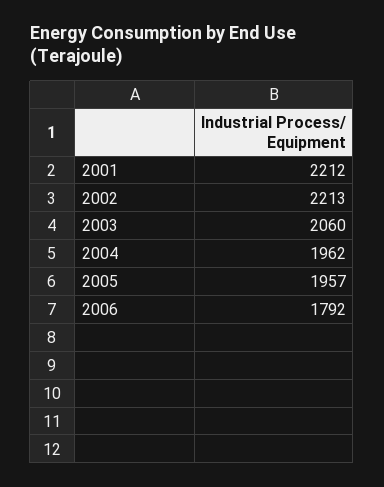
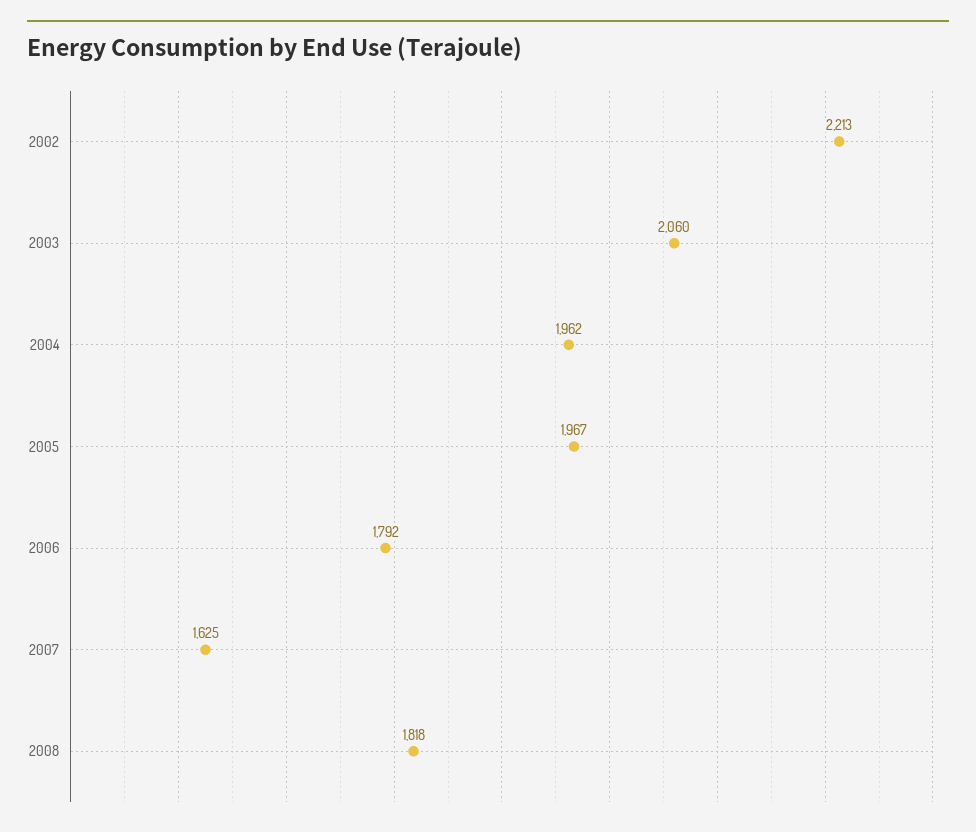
2001: 2212 -> none
2005: 1957 -> 1967
2007: none -> 1625
2008: none -> 1818

